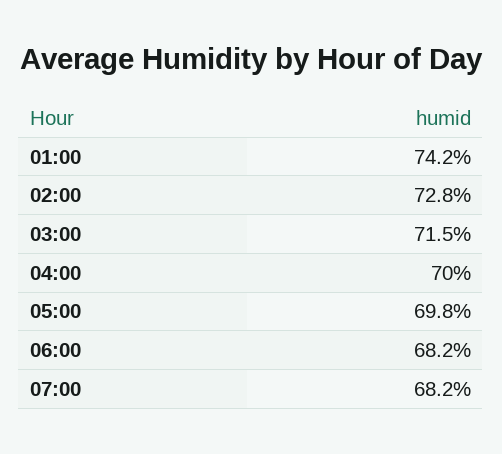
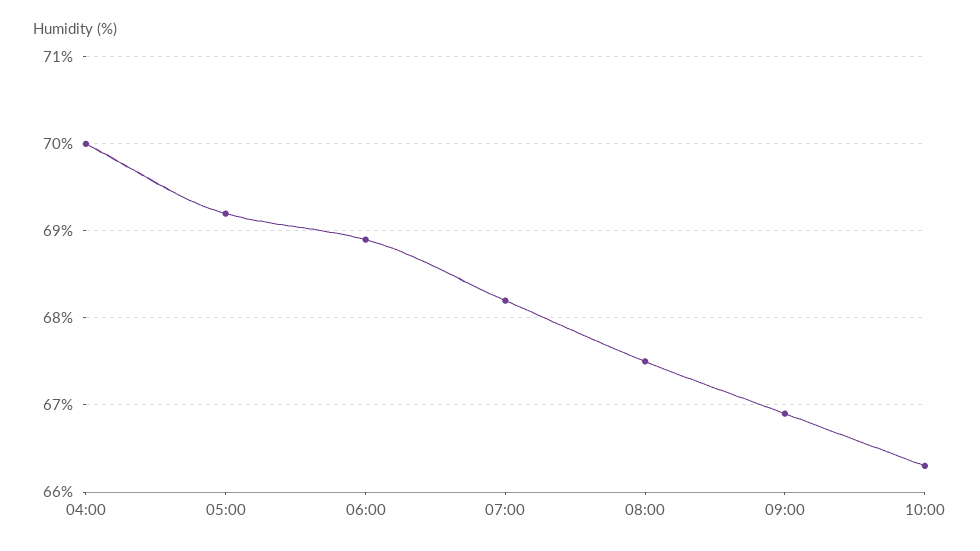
01:00: 74.2 -> none
02:00: 72.8 -> none
03:00: 71.5 -> none
05:00: 69.8 -> 69.2
06:00: 68.2 -> 68.9
08:00: none -> 67.5
09:00: none -> 66.9
10:00: none -> 66.3

